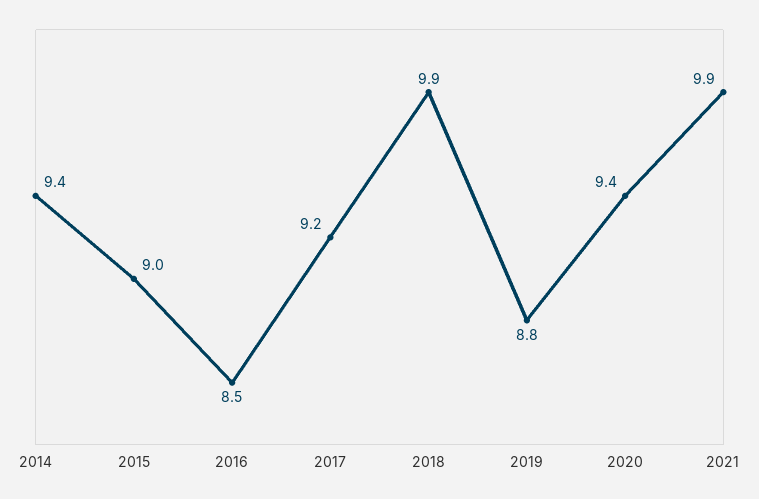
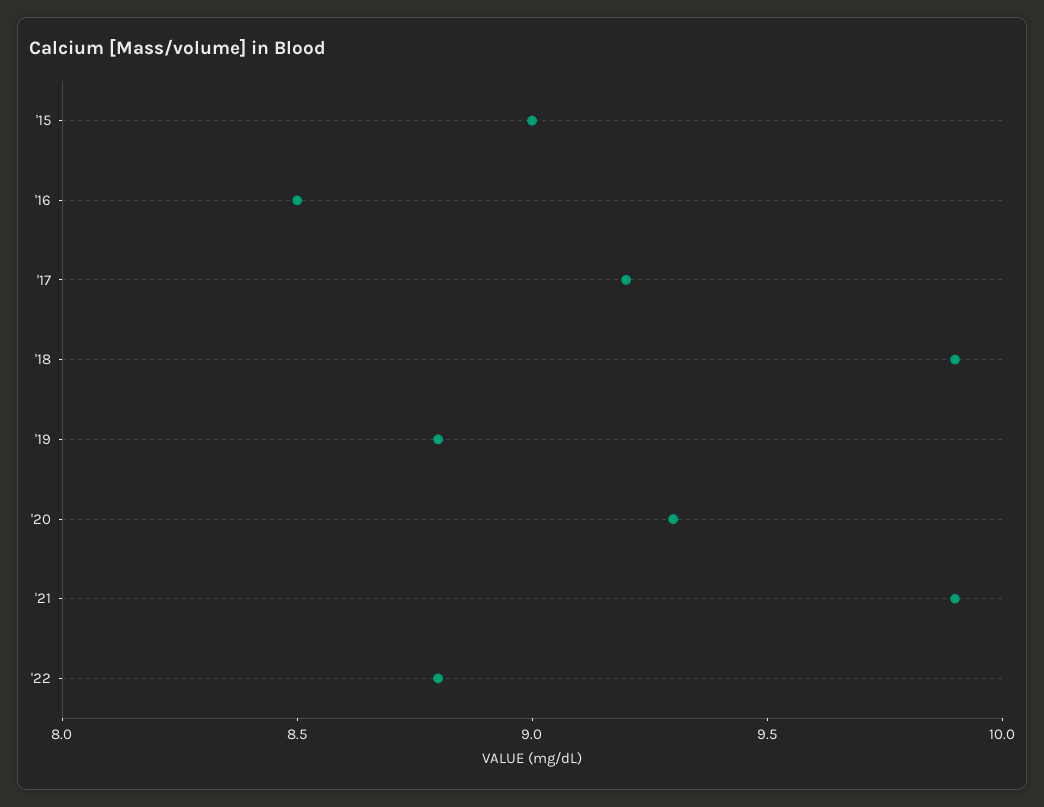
2014: 9.4 -> none
2020: 9.4 -> 9.3
'22: none -> 8.8

